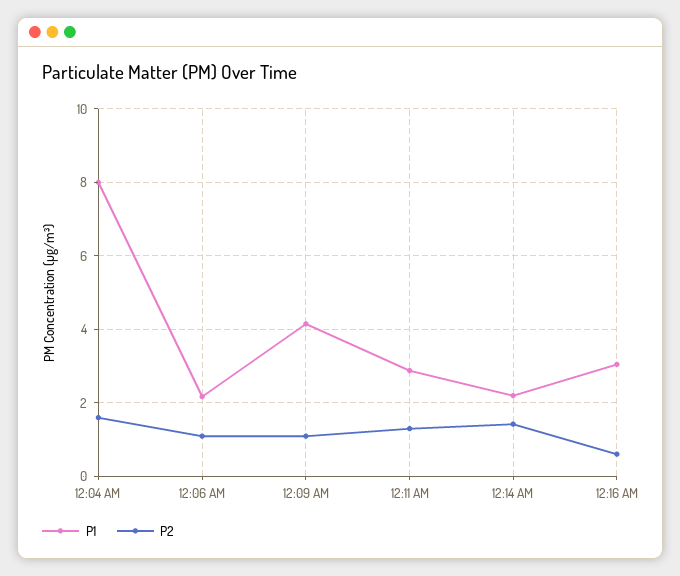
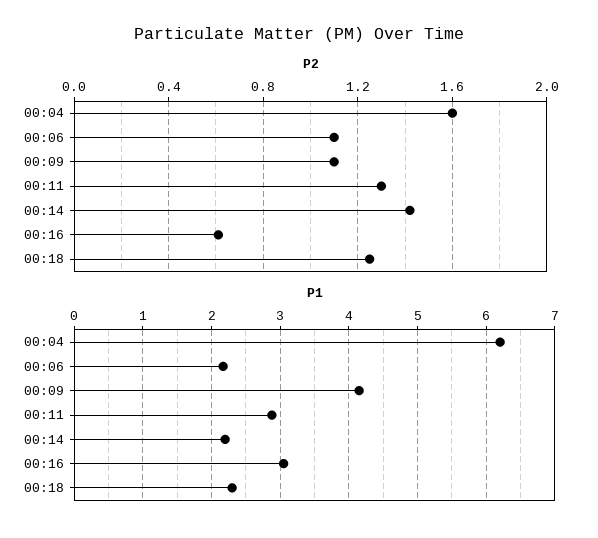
P1, 12:04 AM: 8 -> 6.2
P2, 00:18: none -> 1.25
P1, 00:18: none -> 2.3

